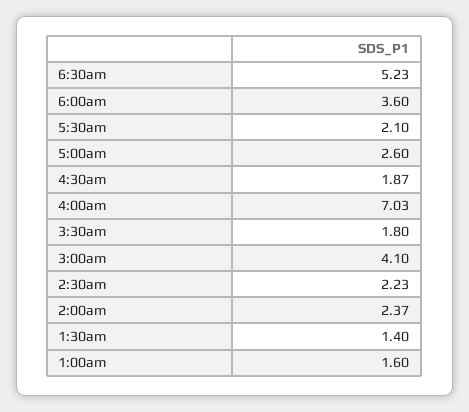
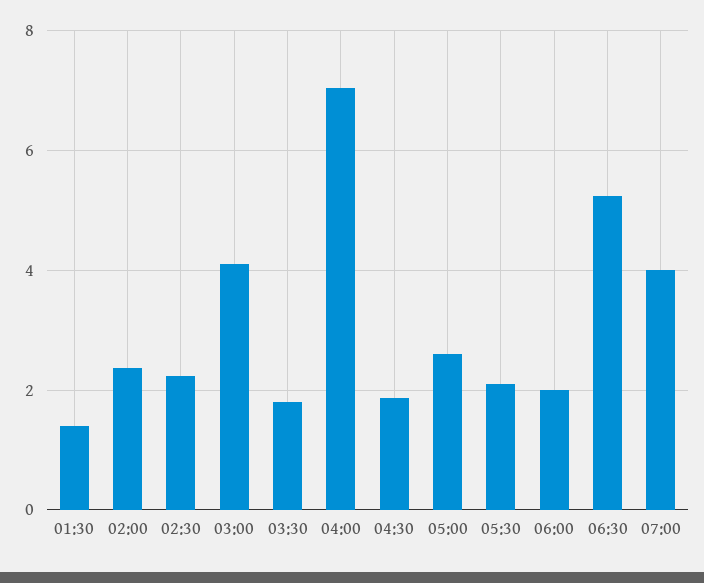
6:00am: 3.6 -> 2
1:00am: 1.6 -> none
07:00: none -> 4

